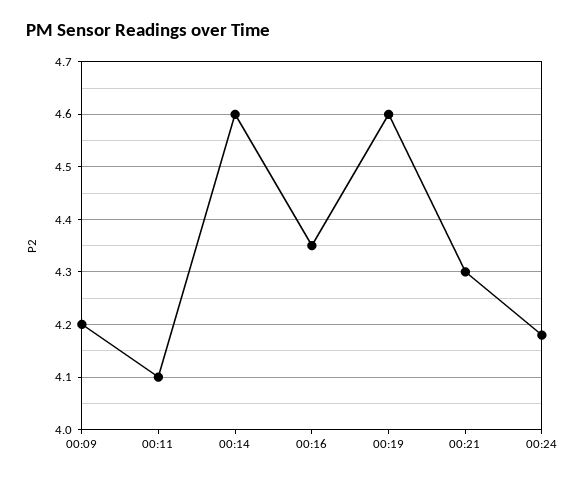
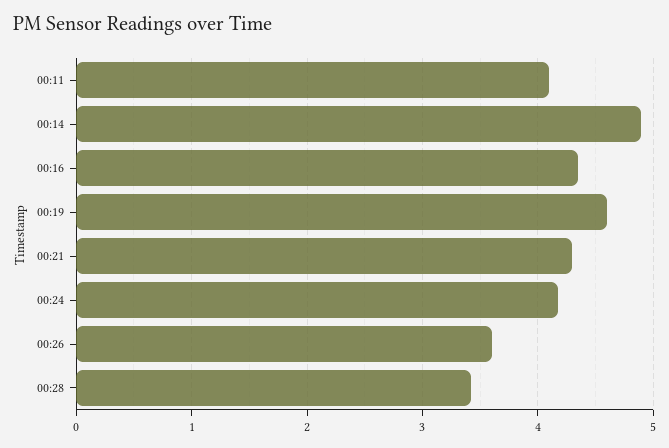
00:09: 4.2 -> none
00:14: 4.6 -> 4.9
00:26: none -> 3.6
00:28: none -> 3.4

